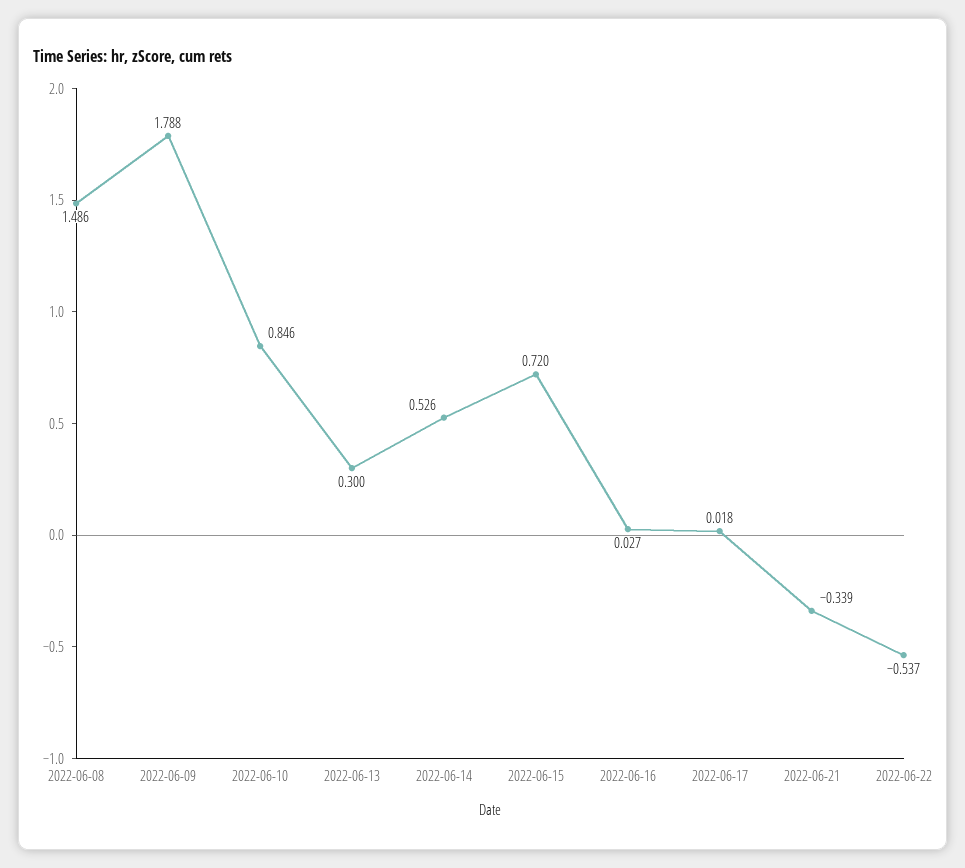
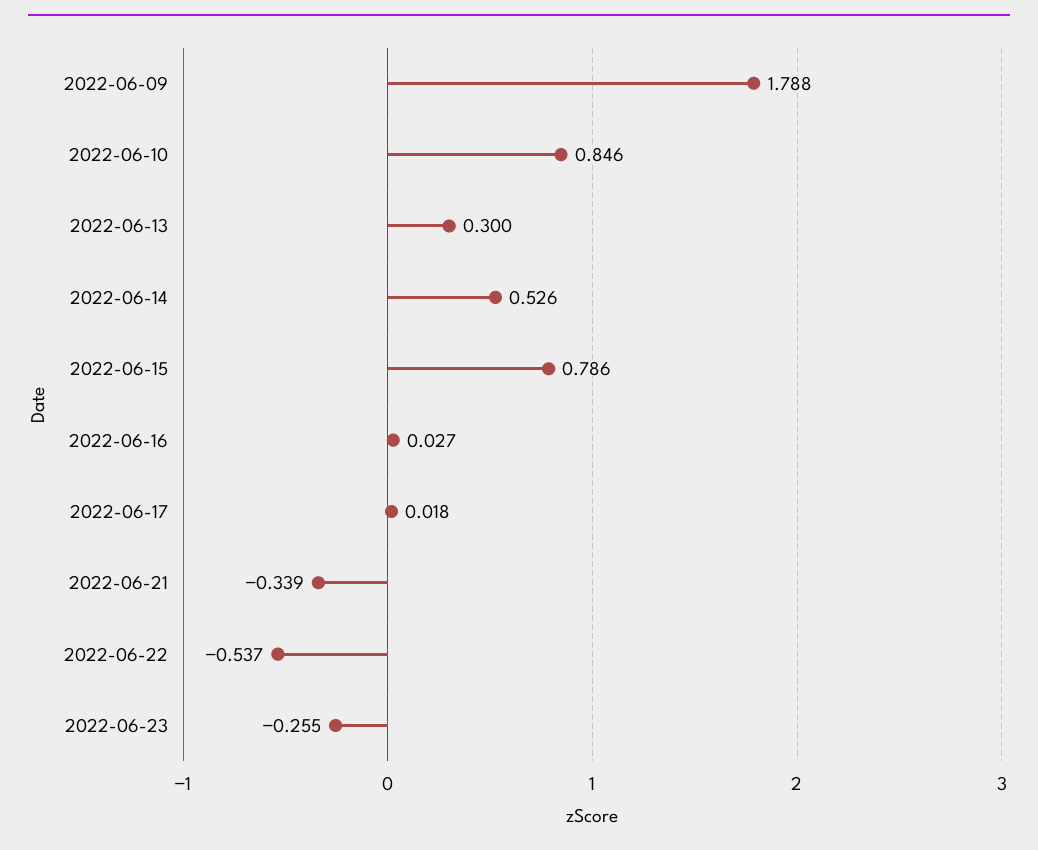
2022-06-08: 1.486 -> none
2022-06-15: 0.72 -> 0.786
2022-06-23: none -> -0.255

